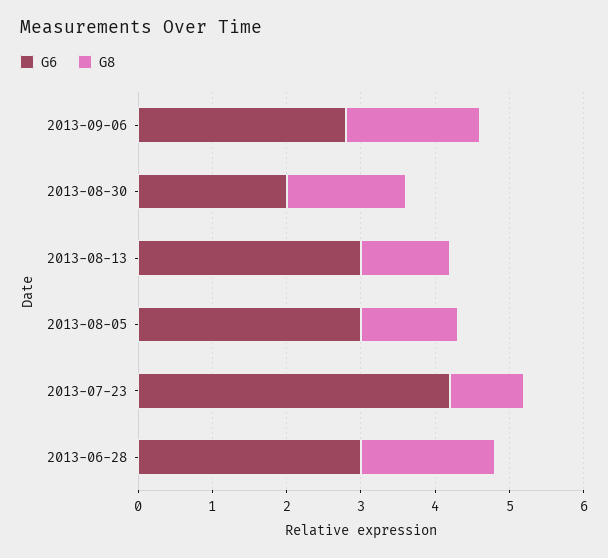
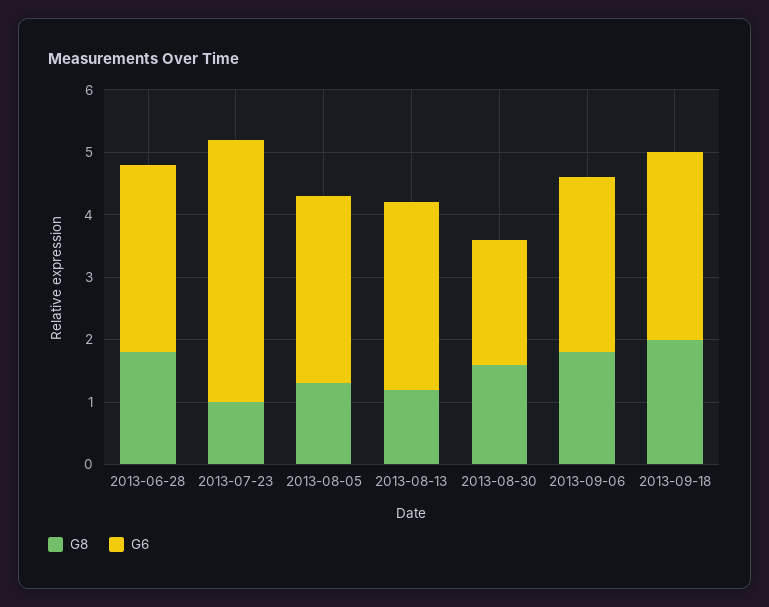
G8, 2013-09-18: none -> 2
G6, 2013-09-18: none -> 3

